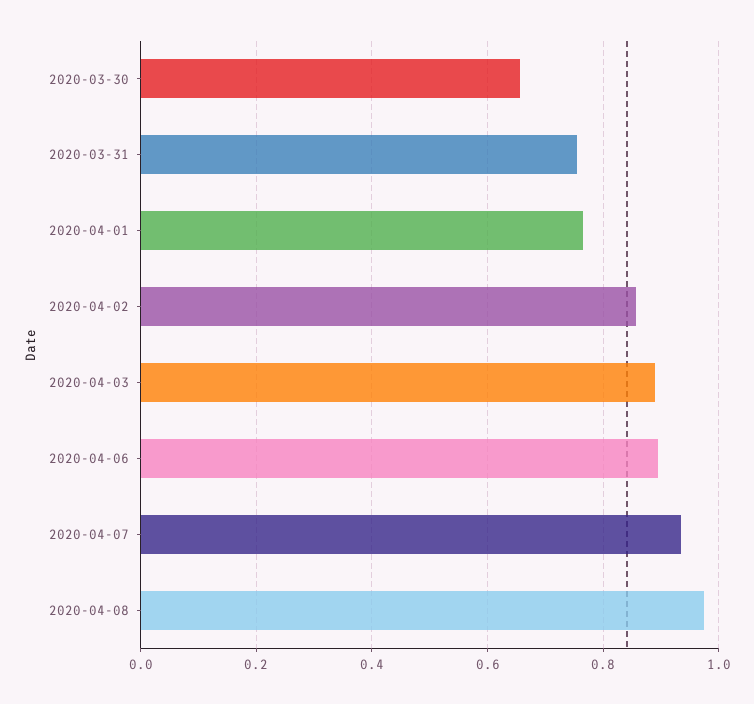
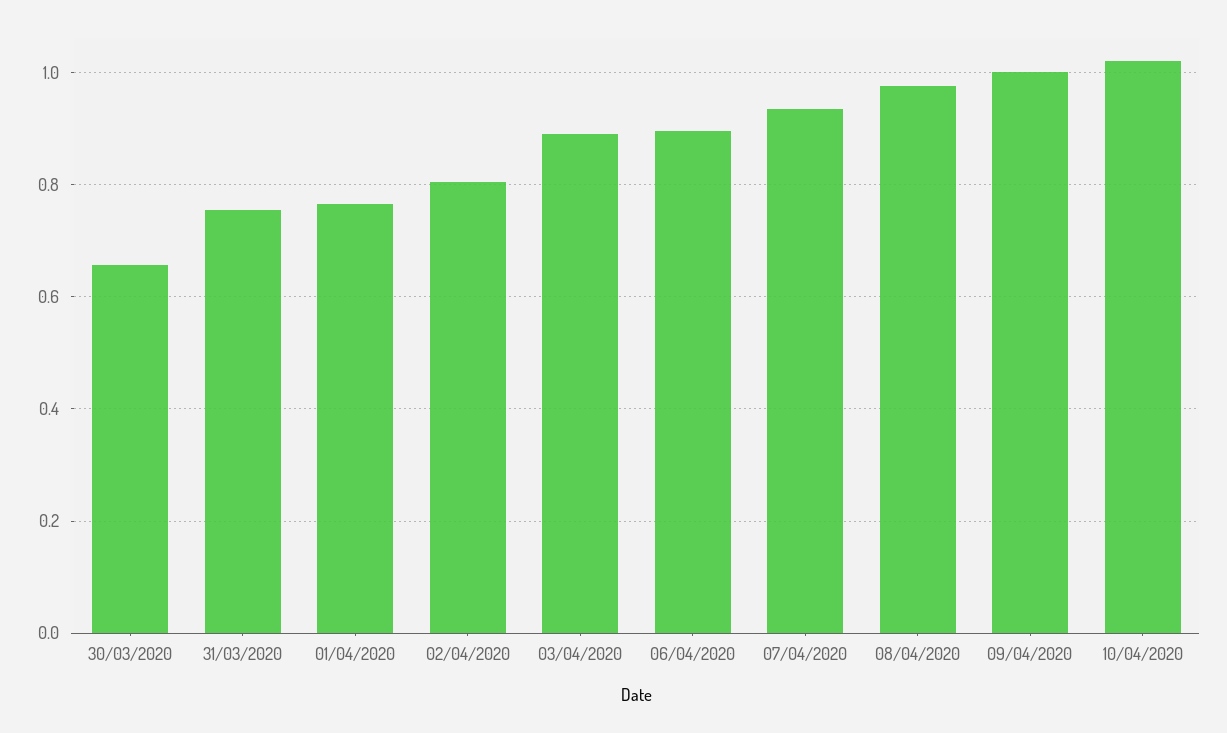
2020-04-02: 0.86 -> 0.8
09/04/2020: none -> 1
10/04/2020: none -> 1.02

